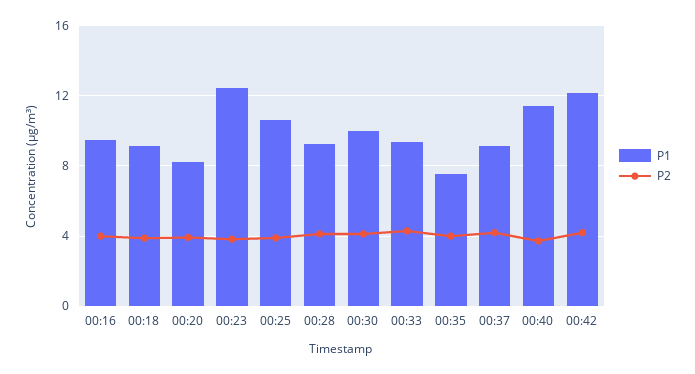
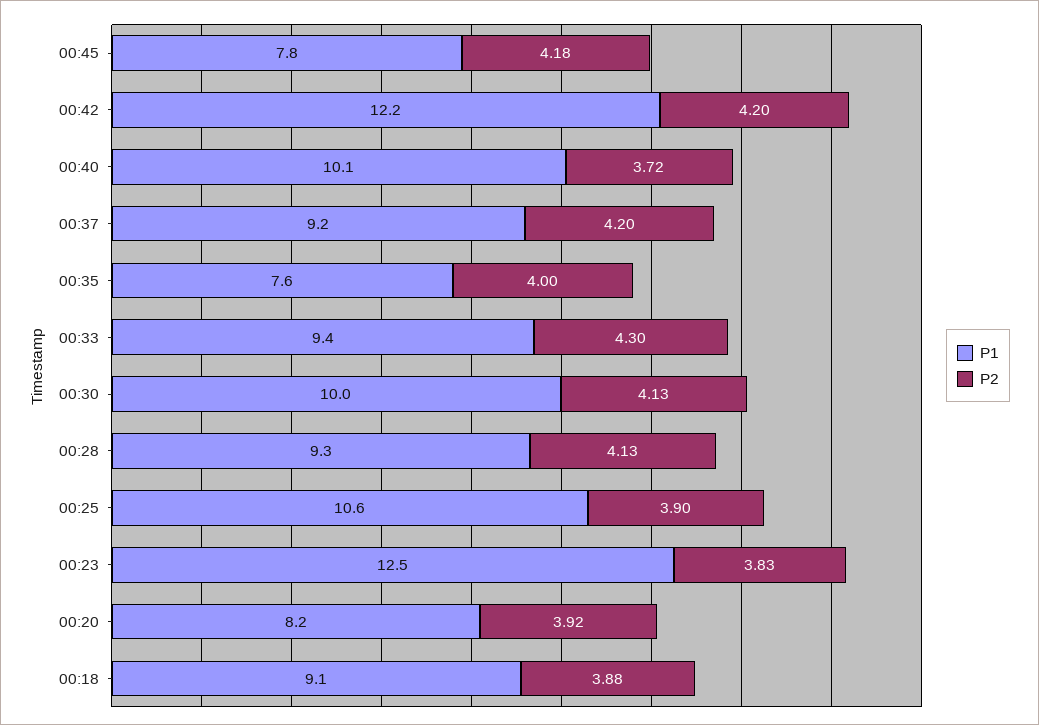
P1, 00:16: 9.5 -> none
P2, 00:16: 4 -> none
P1, 00:40: 11.5 -> 10.1
P1, 00:45: none -> 7.8
P2, 00:45: none -> 4.18

